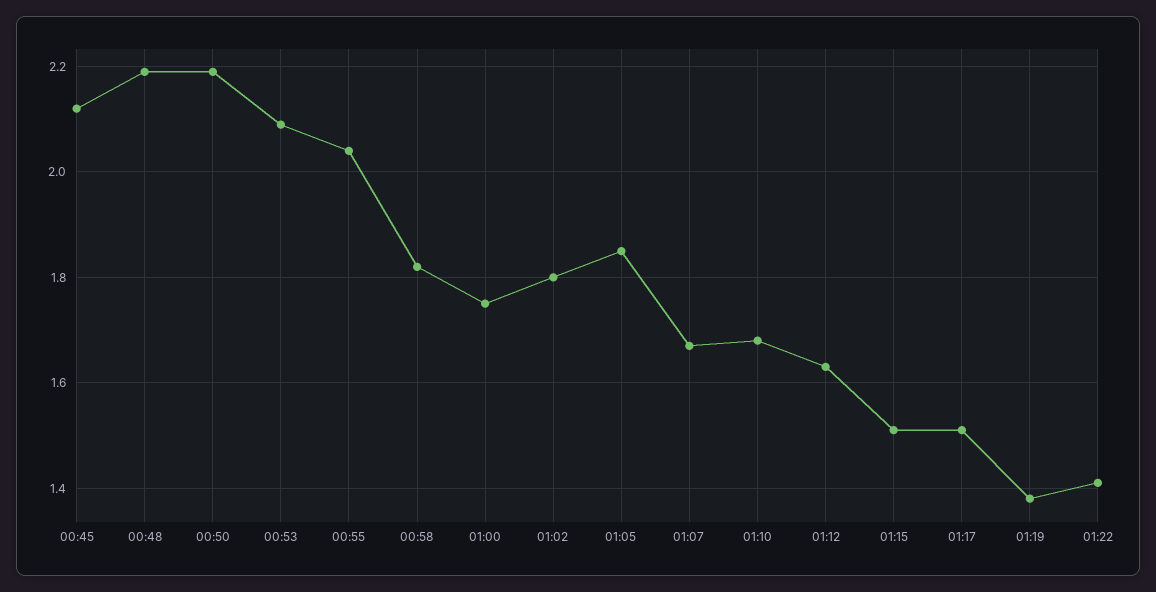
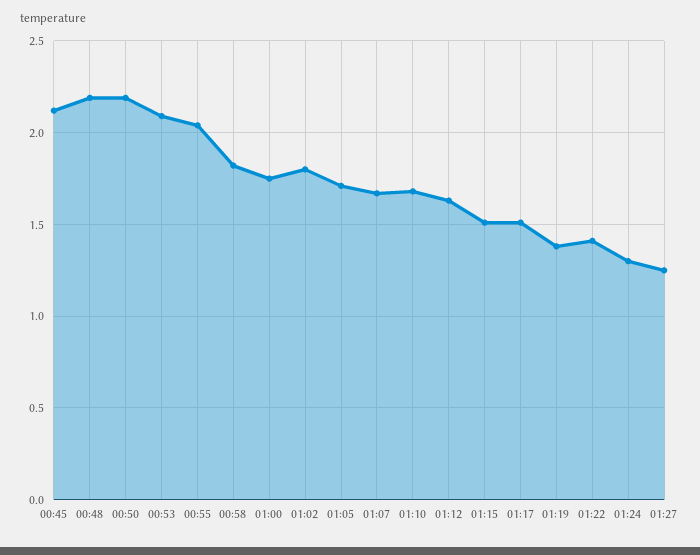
01:05: 1.85 -> 1.7
01:24: none -> 1.3
01:27: none -> 1.25

